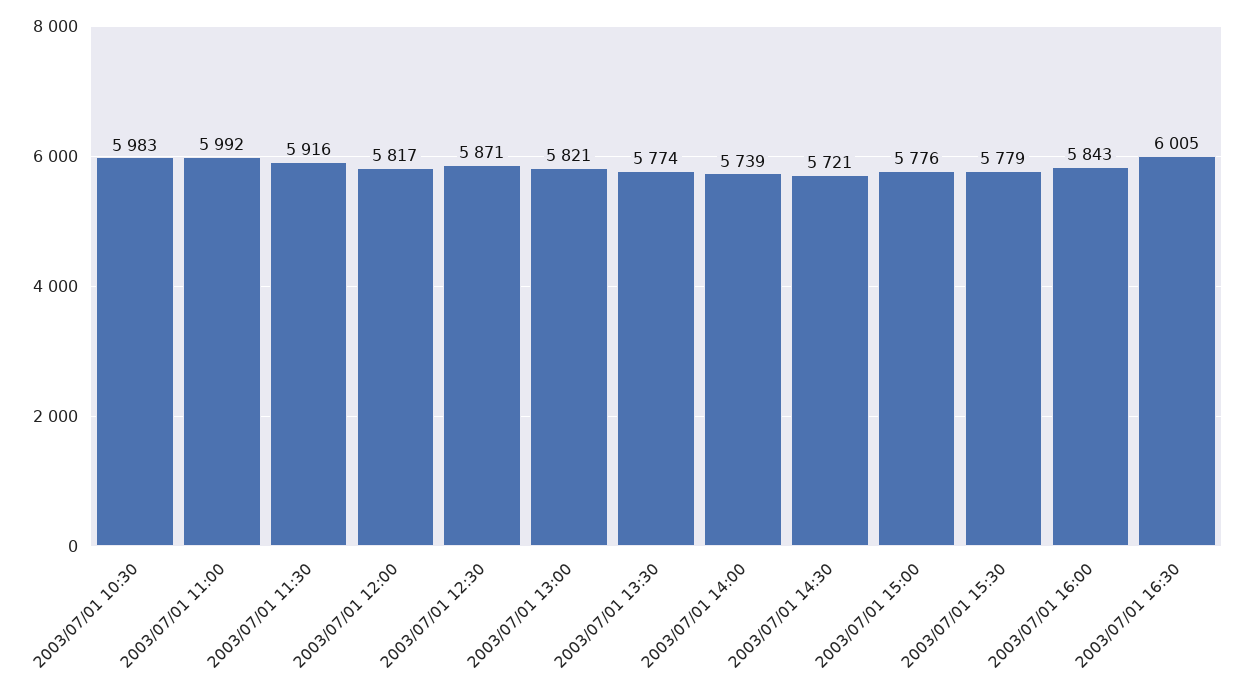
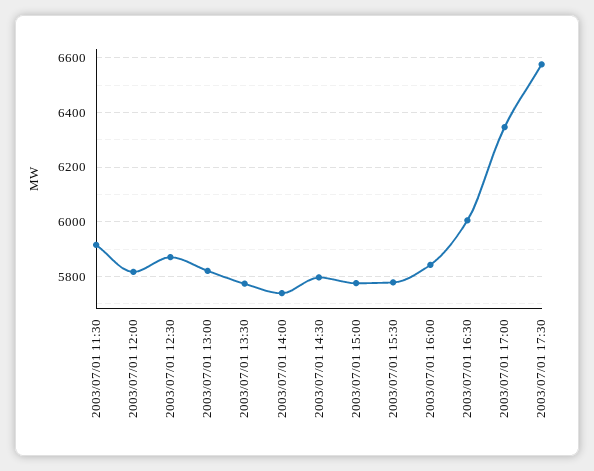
2003/07/01 10:30: 5983 -> none
2003/07/01 11:00: 5992 -> none
2003/07/01 14:30: 5721 -> 5800
2003/07/01 17:00: none -> 6350
2003/07/01 17:30: none -> 6575

